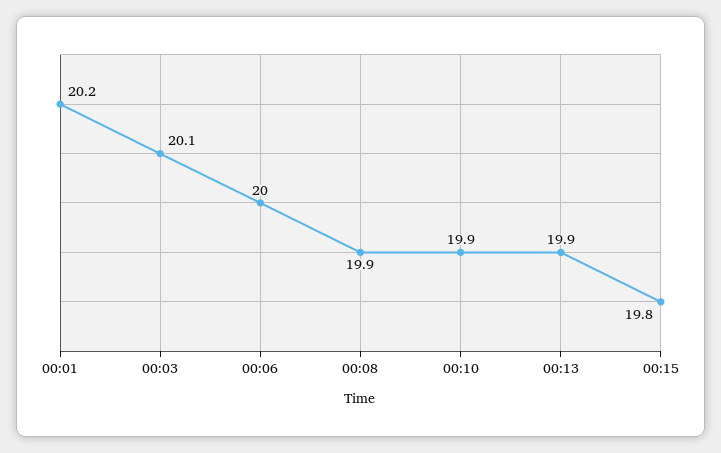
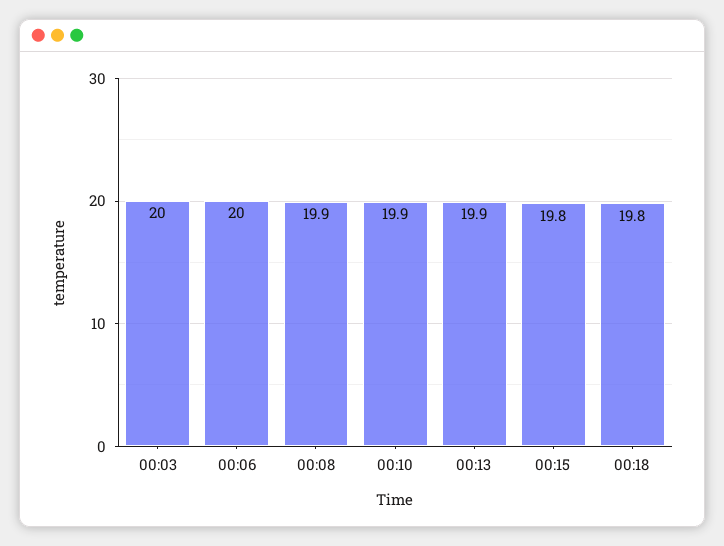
00:01: 20.2 -> none
00:03: 20.1 -> 20
00:18: none -> 19.8

